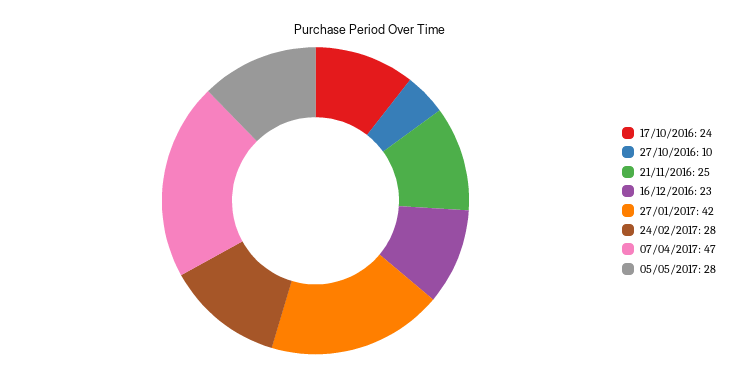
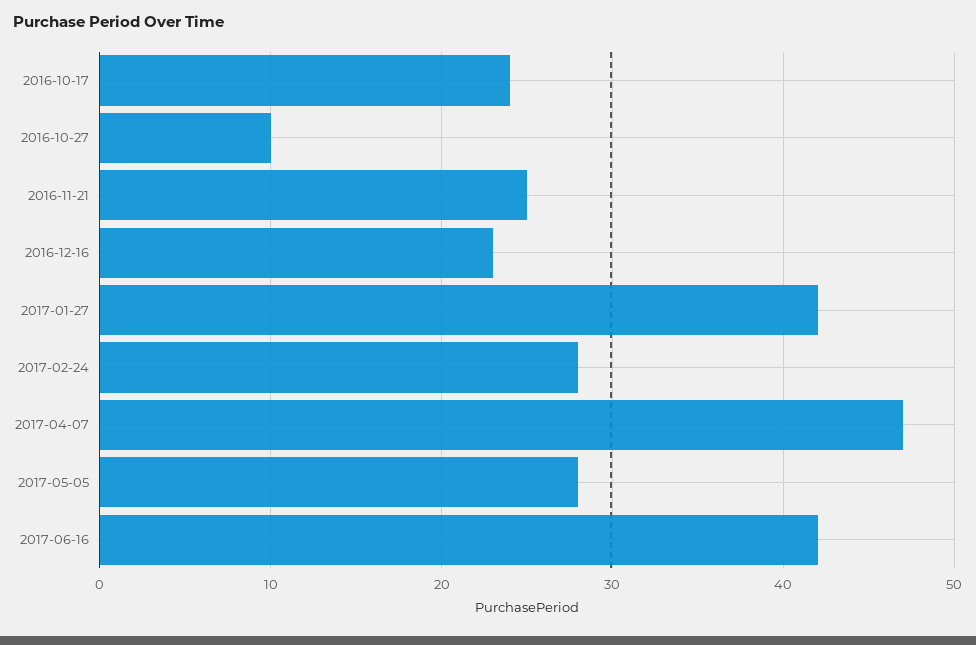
2017-06-16: none -> 42

